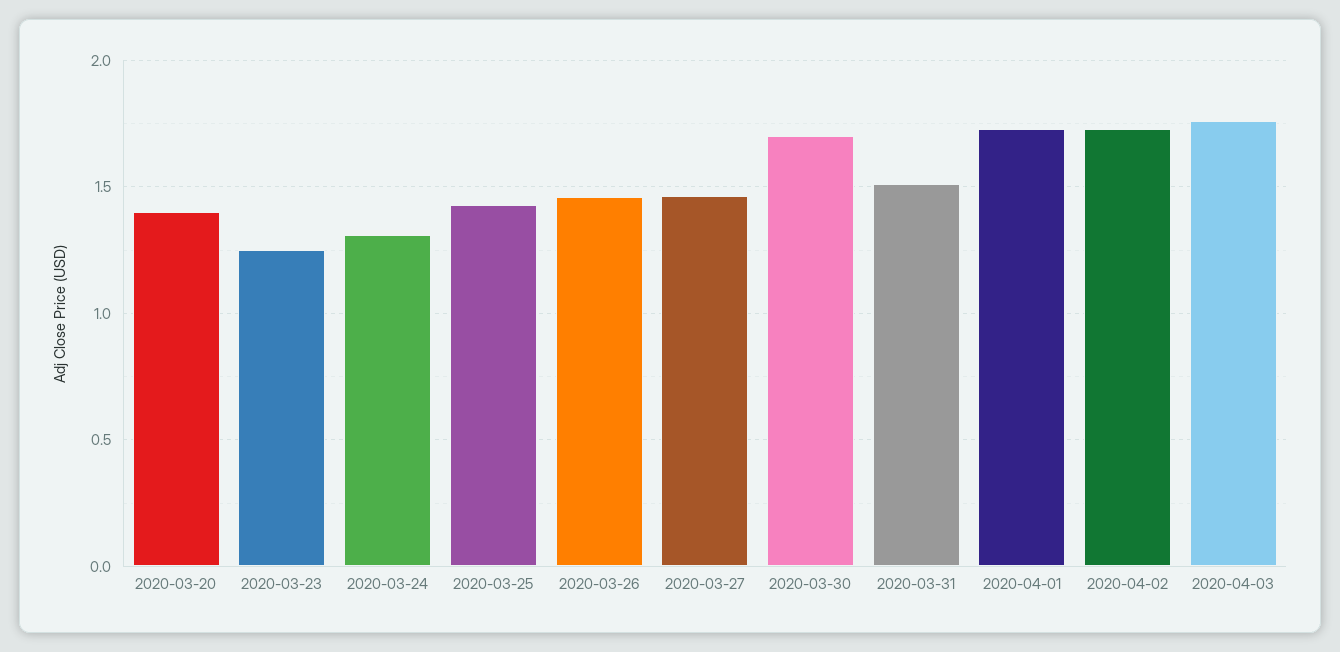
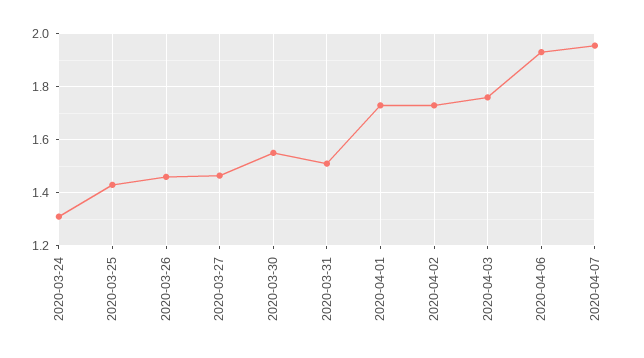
2020-03-20: 1.4 -> none
2020-03-23: 1.25 -> none
2020-03-30: 1.7 -> 1.55
2020-04-06: none -> 1.925
2020-04-07: none -> 1.95

